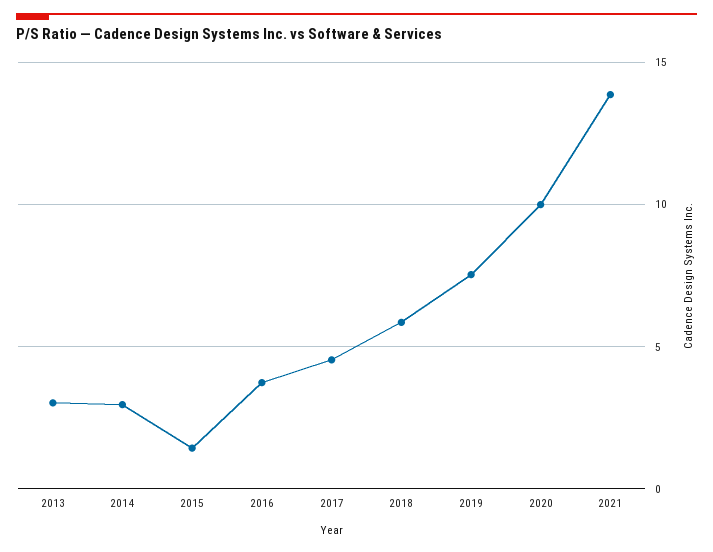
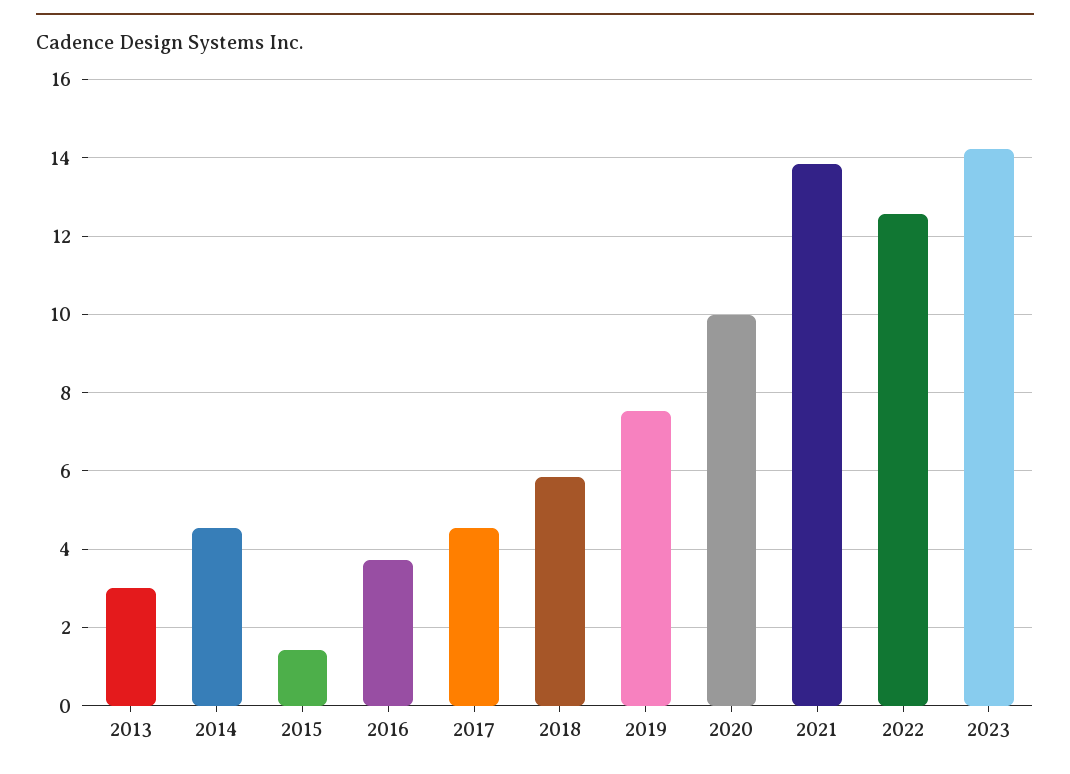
2014: 3 -> 4.6
2022: none -> 12.6
2023: none -> 14.2

